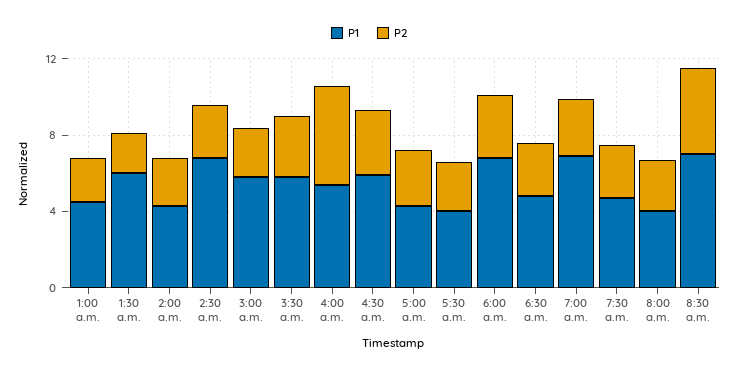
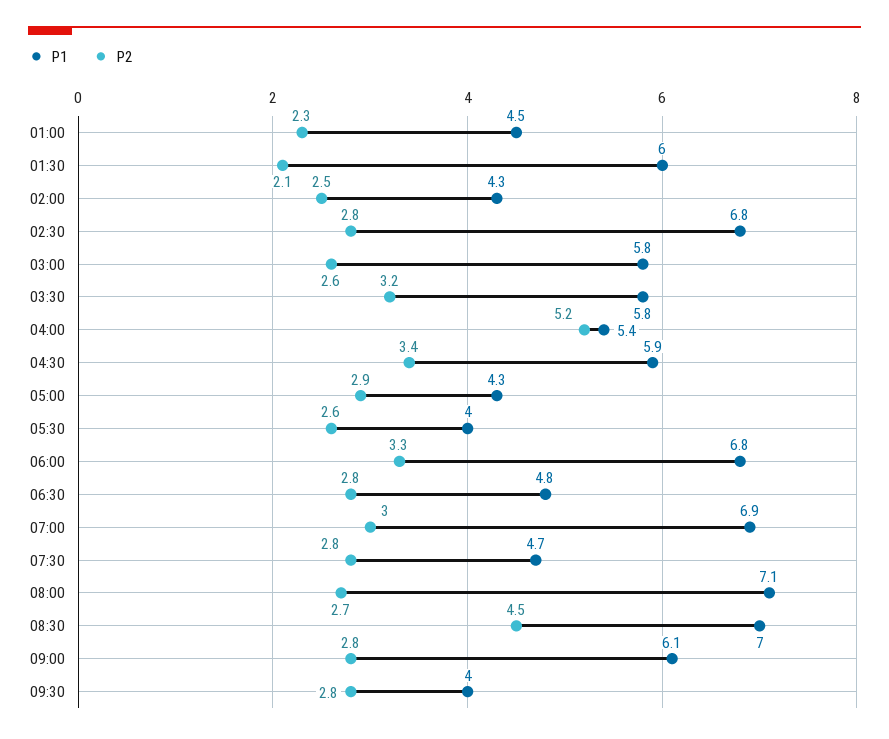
P1, 8:00 a.m.: 4 -> 7.1
P1, 09:00: none -> 6.1
P2, 09:00: none -> 2.8
P1, 09:30: none -> 4
P2, 09:30: none -> 2.8

